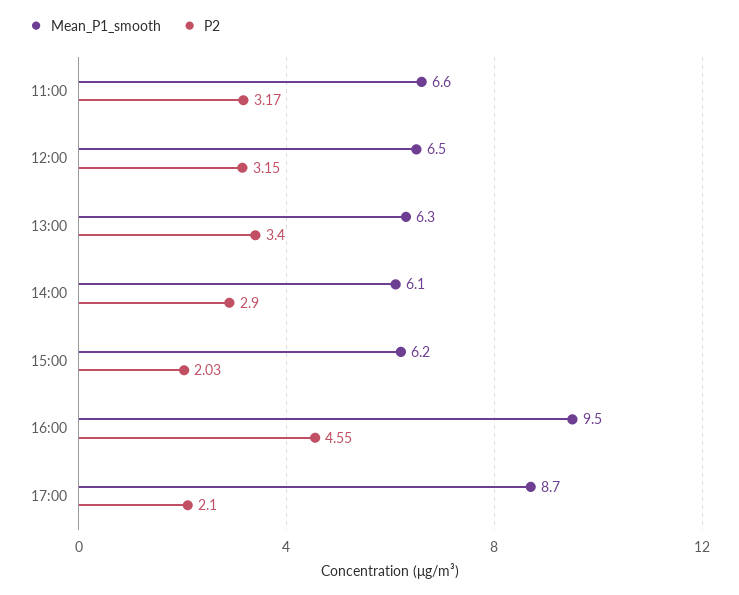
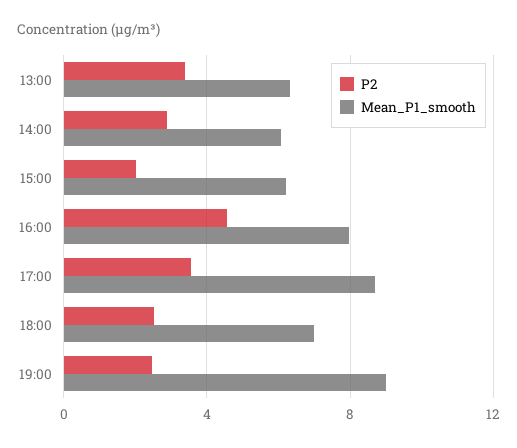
Mean_P1_smooth, 11:00: 6.6 -> none
P2, 11:00: 3.17 -> none
Mean_P1_smooth, 12:00: 6.5 -> none
P2, 12:00: 3.15 -> none
Mean_P1_smooth, 16:00: 9.5 -> 8
P2, 17:00: 2.1 -> 3.5
P2, 18:00: none -> 2.5
Mean_P1_smooth, 18:00: none -> 7
P2, 19:00: none -> 2.5
Mean_P1_smooth, 19:00: none -> 9

